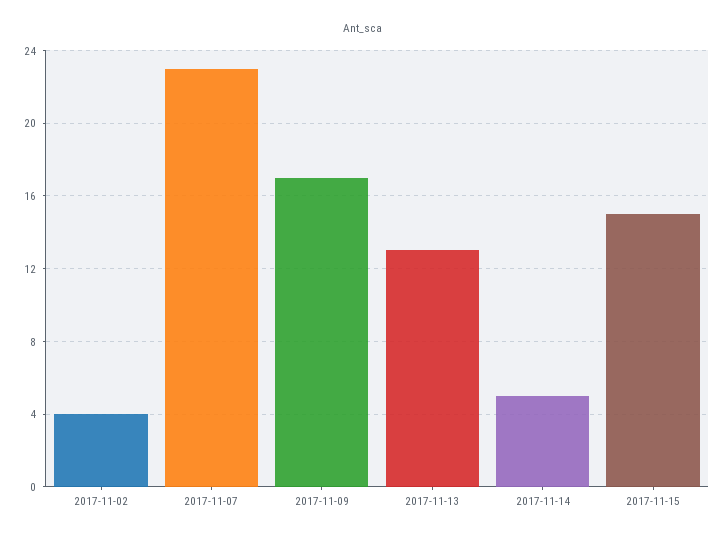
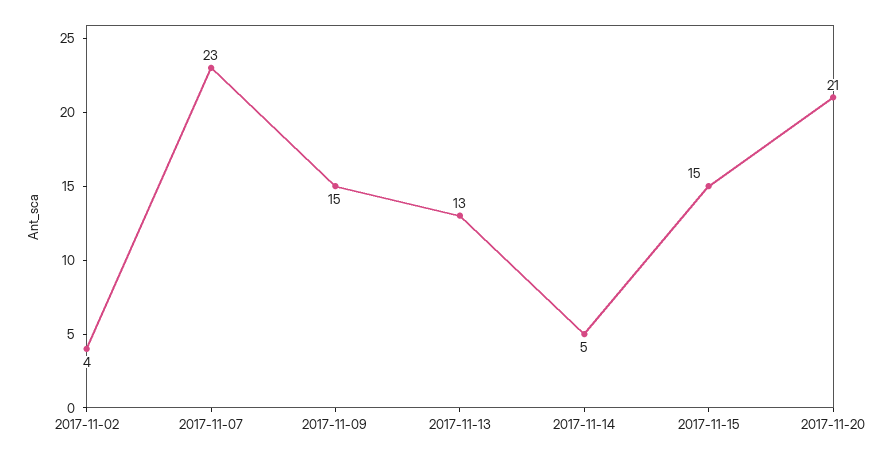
2017-11-09: 17 -> 15
2017-11-20: none -> 21

